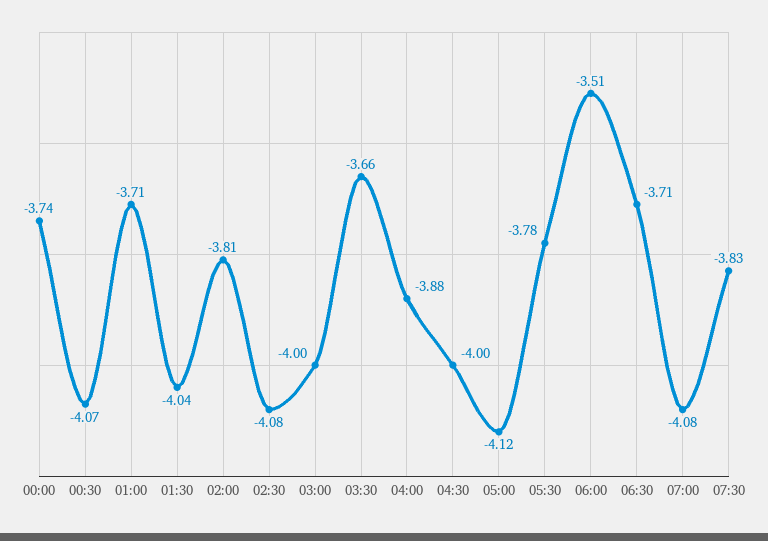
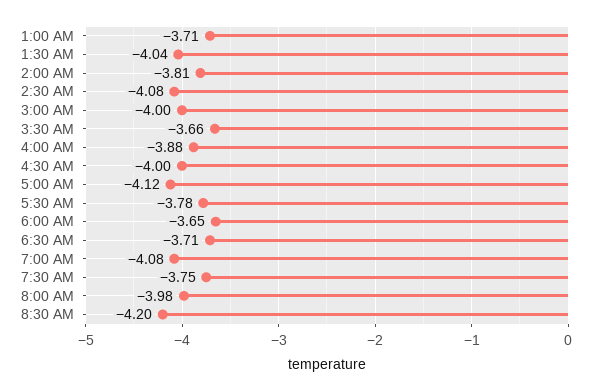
00:00: -3.74 -> none
00:30: -4.07 -> none
06:00: -3.51 -> -3.65
07:30: -3.83 -> -3.75
8:00 AM: none -> -3.98
8:30 AM: none -> -4.2

